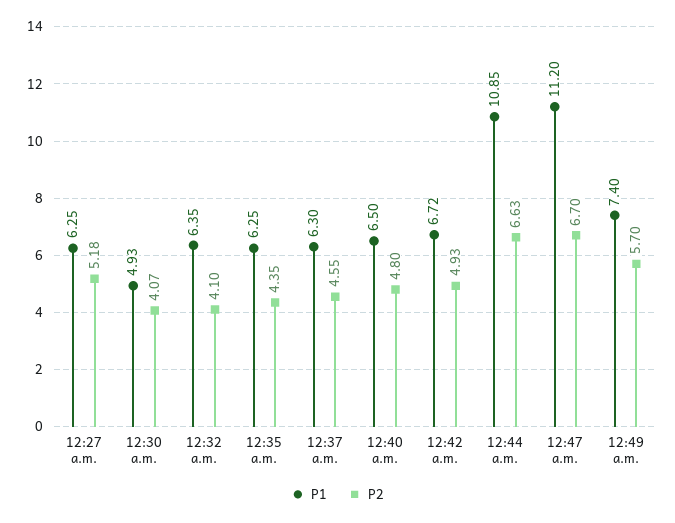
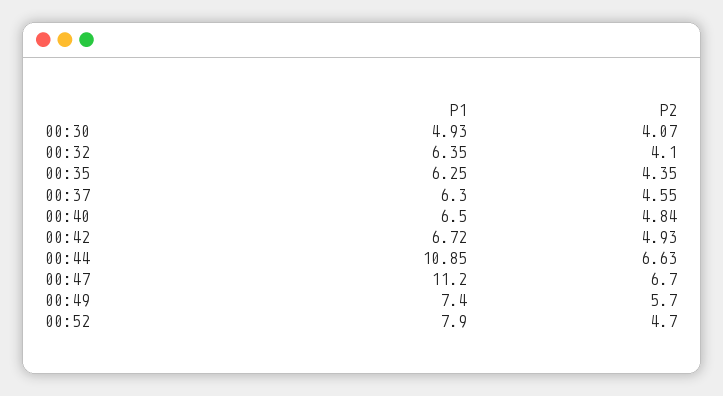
P1, 12:27 a.m.: 6.25 -> none
P2, 12:27 a.m.: 5.18 -> none
P2, 12:40 a.m.: 4.8 -> 4.84
P1, 00:52: none -> 7.9
P2, 00:52: none -> 4.7

